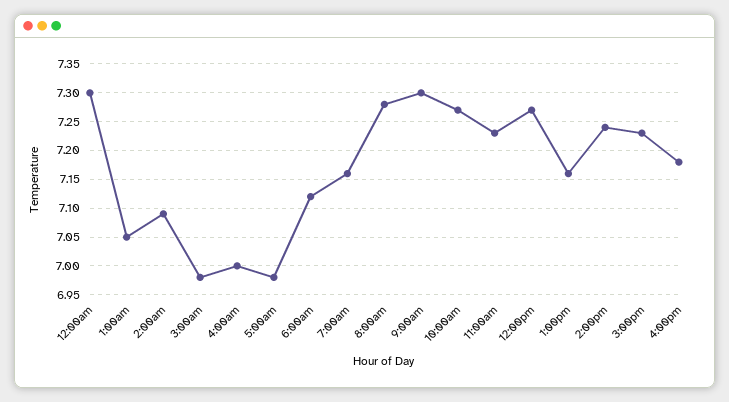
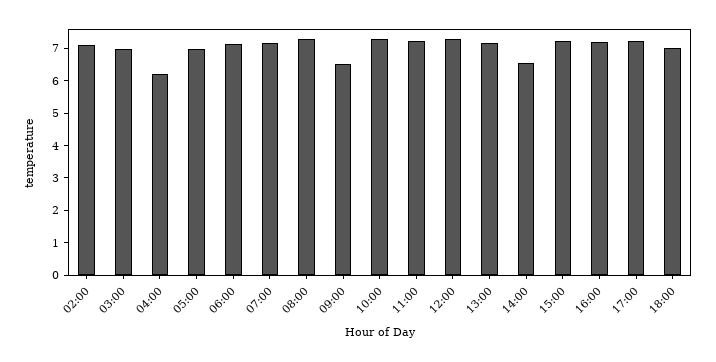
12:00am: 7.3 -> none
1:00am: 7.05 -> none
4:00am: 7 -> 6.25
9:00am: 7.3 -> 6.5
2:00pm: 7.25 -> 6.5
17:00: none -> 7.25
18:00: none -> 7

